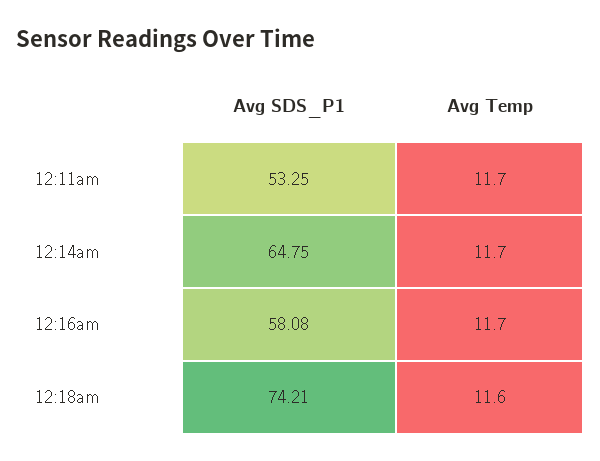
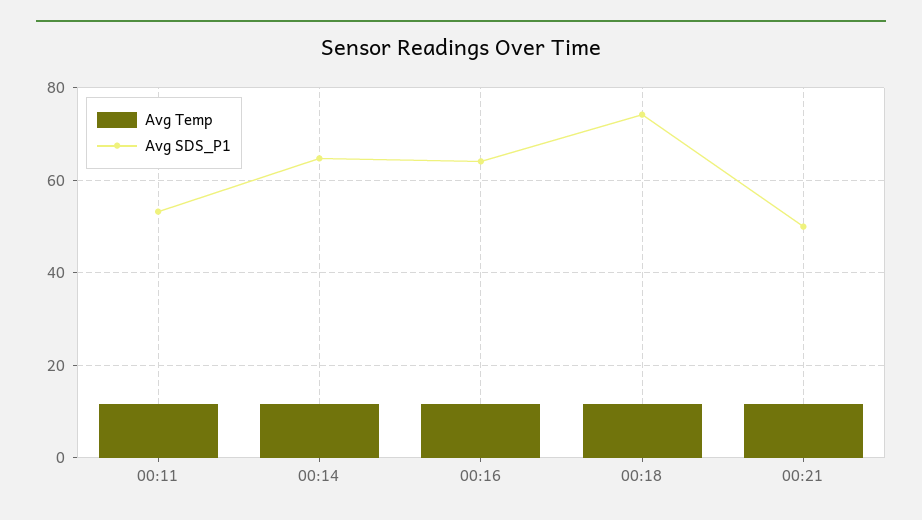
Avg SDS_P1, 12:16am: 58.08 -> 64
Avg Temp, 00:21: none -> 12
Avg SDS_P1, 00:21: none -> 50

